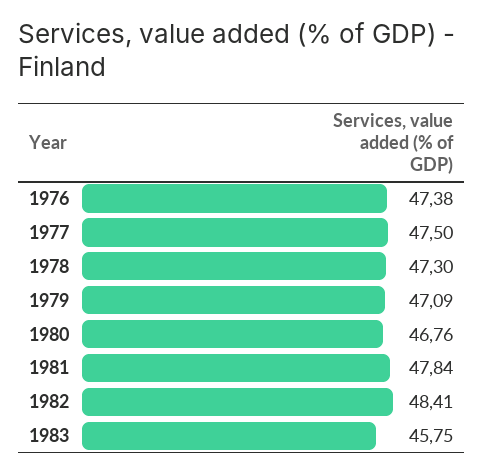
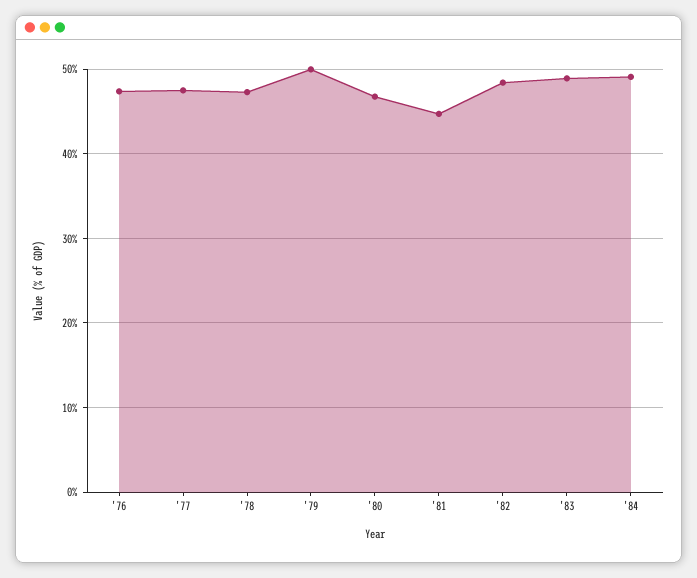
1979: 47.09 -> 50
1981: 47.84 -> 45
1983: 45.75 -> 49
'84: none -> 49

